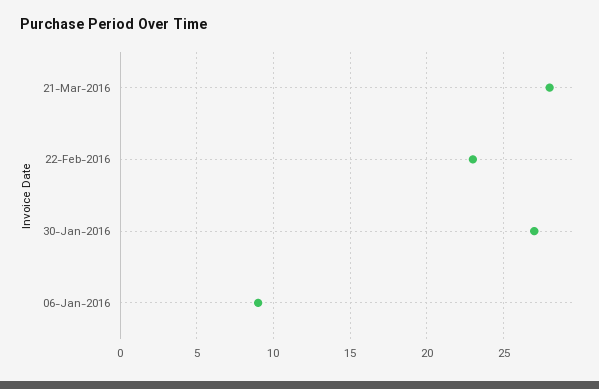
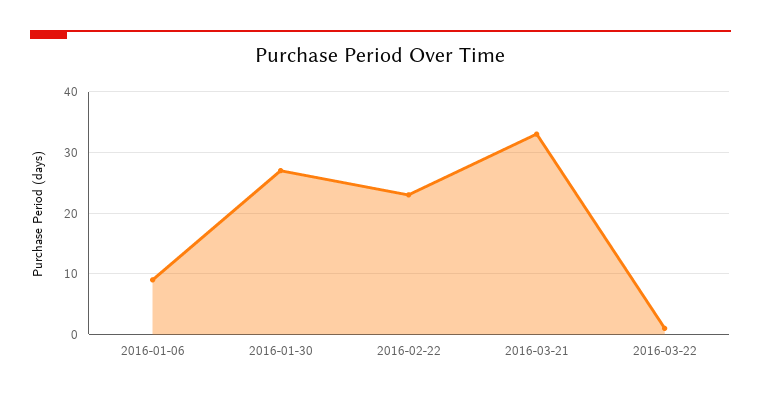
21-Mar-2016: 28 -> 33
2016-03-22: none -> 1

